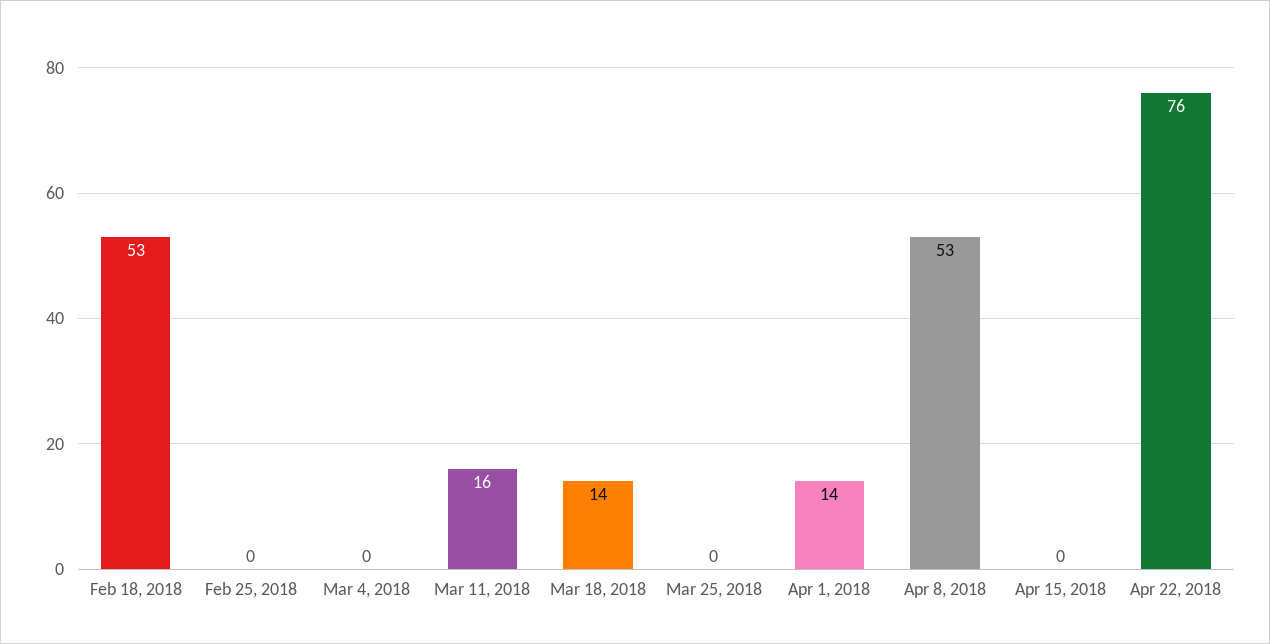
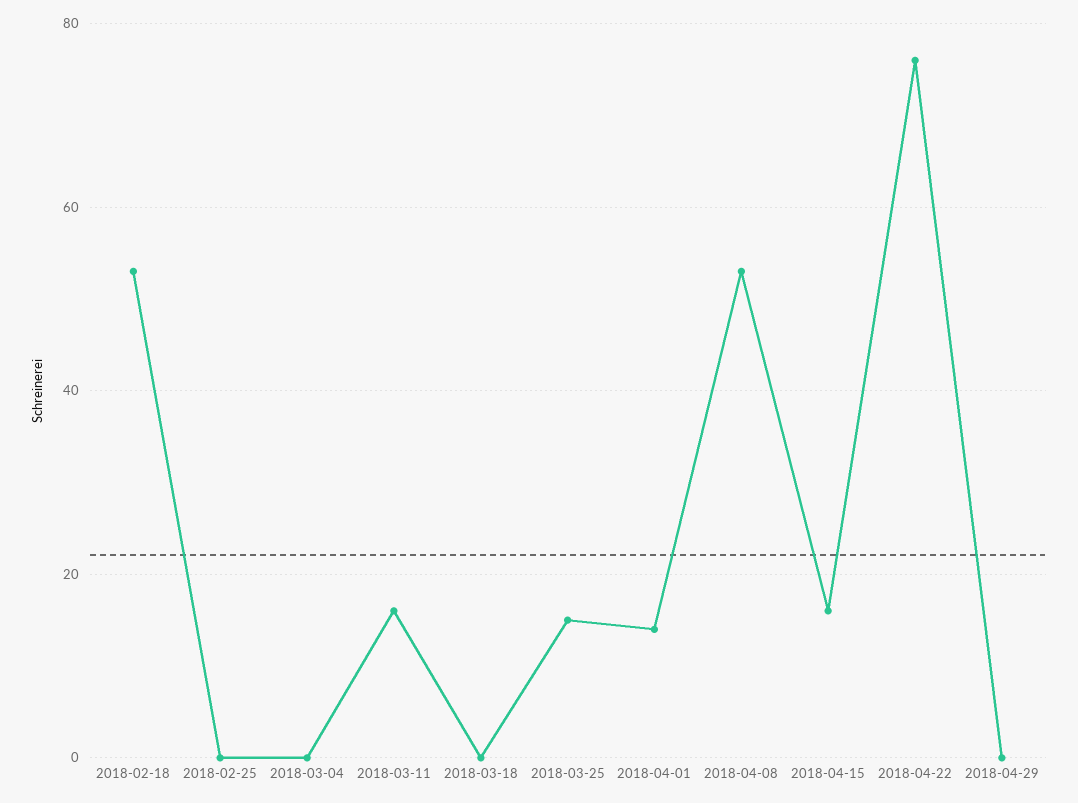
Mar 18, 2018: 14 -> 0
Mar 25, 2018: 0 -> 15
Apr 15, 2018: 0 -> 15
2018-04-29: none -> 0

